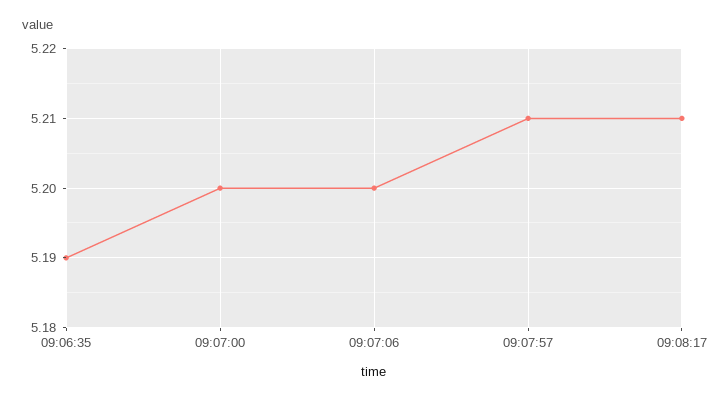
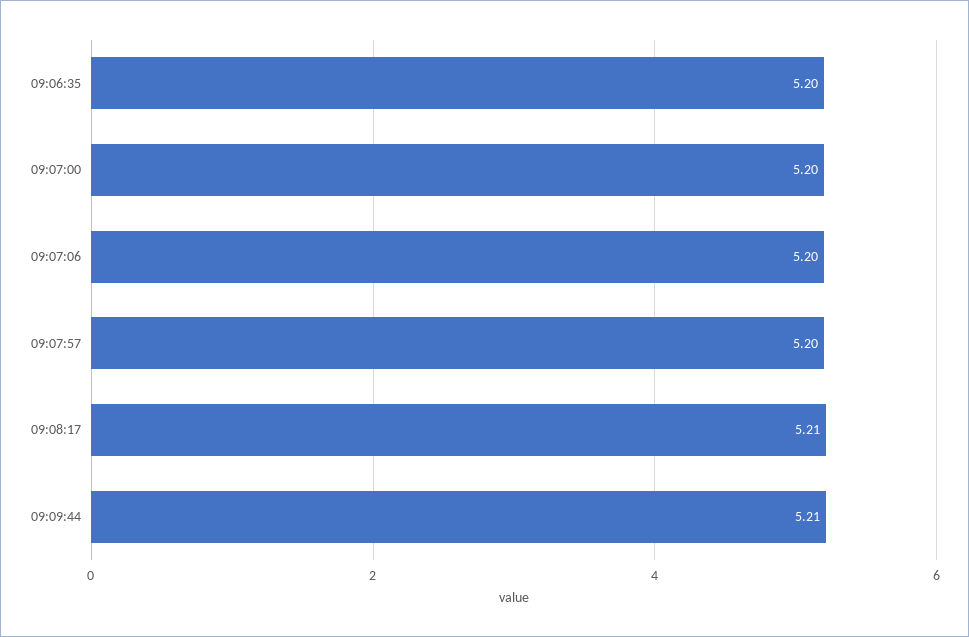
09:06:35: 5.19 -> 5.2
09:07:57: 5.21 -> 5.2
09:09:44: none -> 5.21

